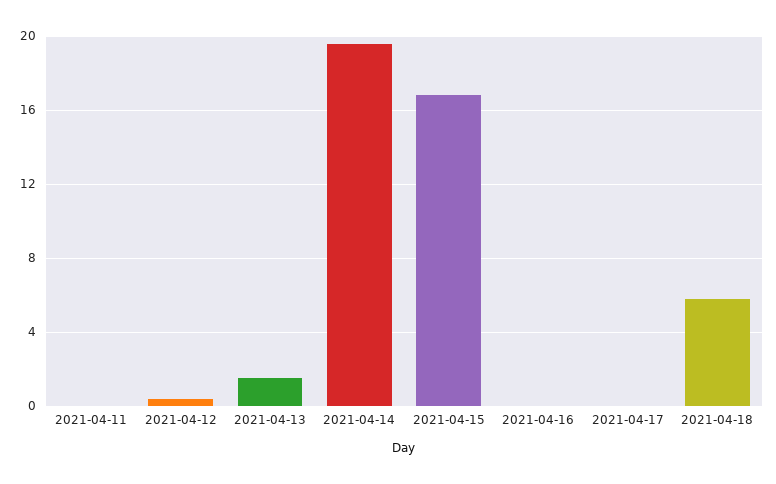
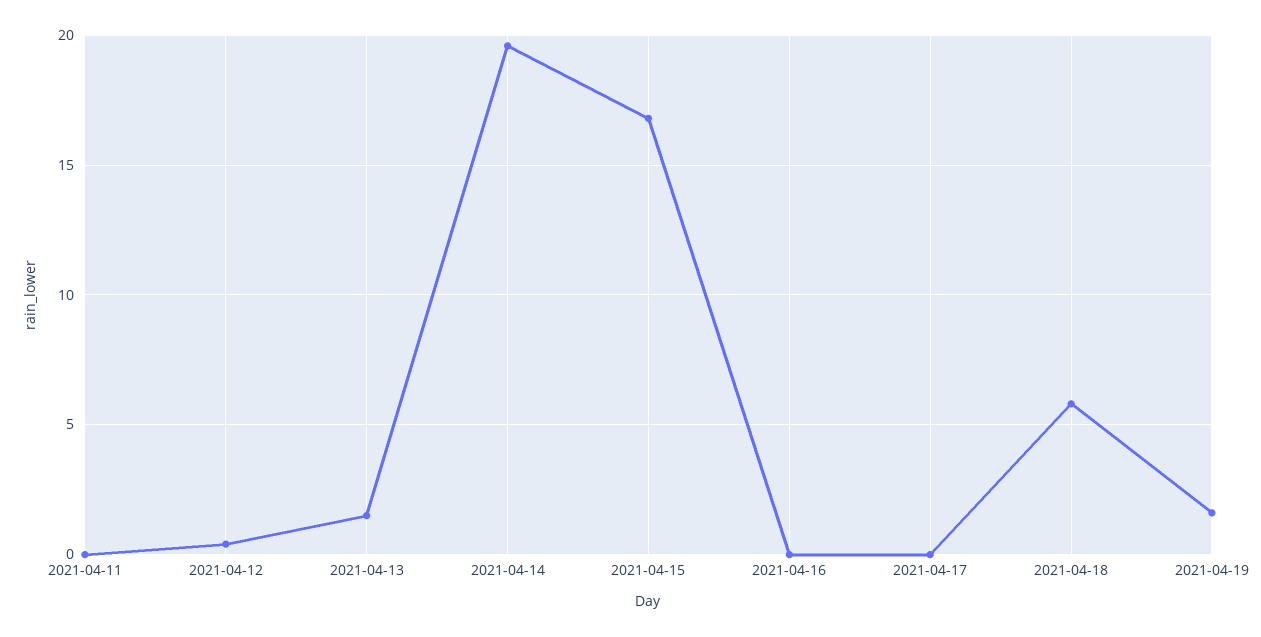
2021-04-19: none -> 1.5

